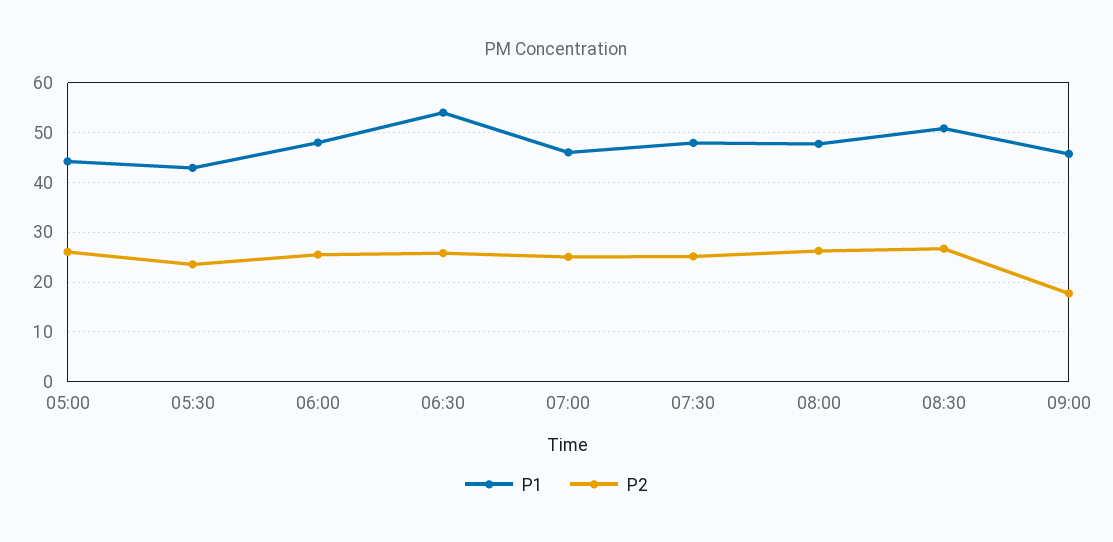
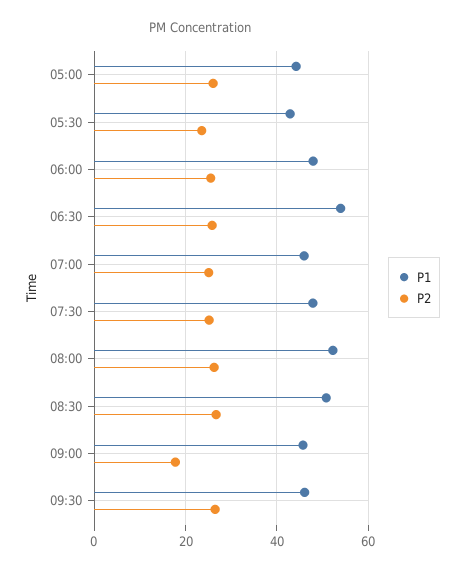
P1, 08:00: 48 -> 52
P1, 09:30: none -> 46
P2, 09:30: none -> 26

